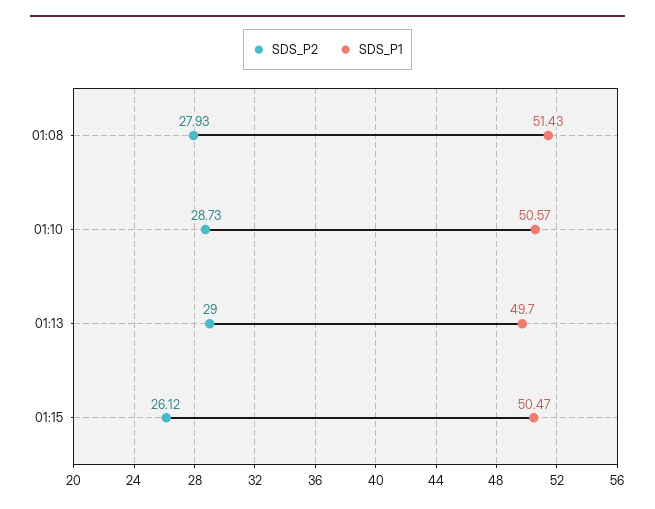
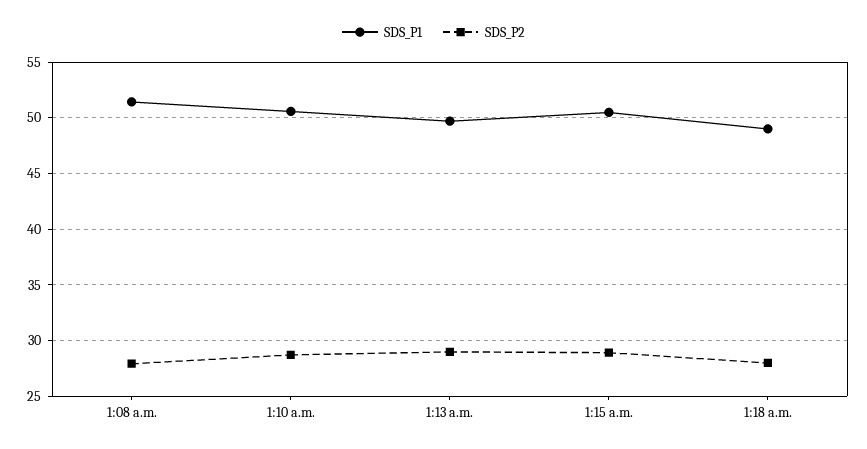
SDS_P2, 01:15: 26.12 -> 29
SDS_P1, 1:18 a.m.: none -> 49
SDS_P2, 1:18 a.m.: none -> 28

